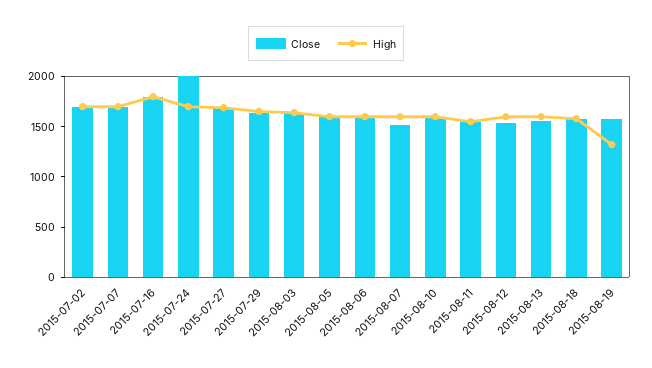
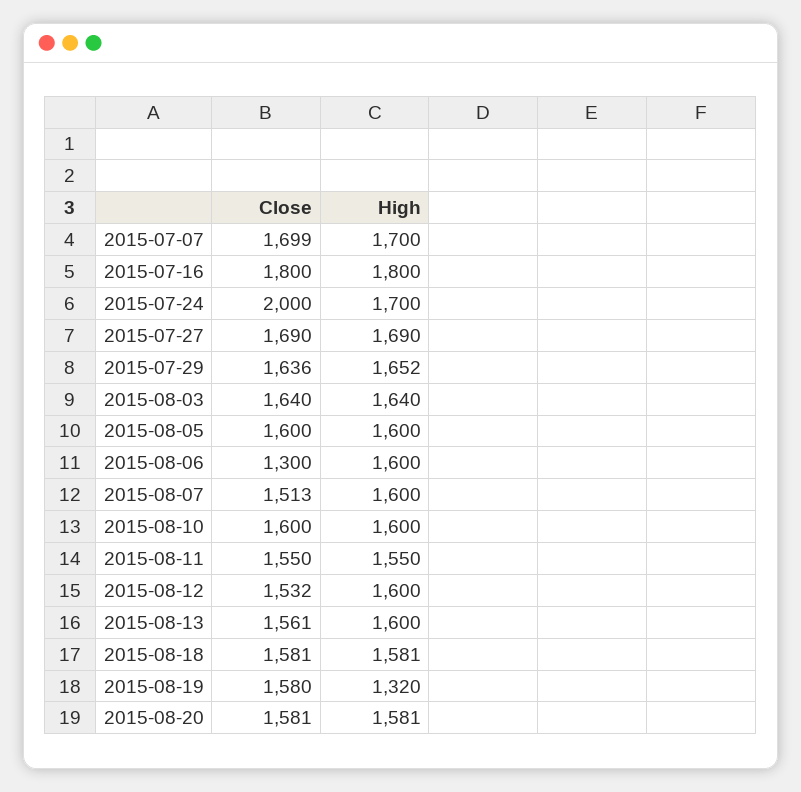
Close, 2015-07-02: 1700 -> none
High, 2015-07-02: 1700 -> none
Close, 2015-08-06: 1600 -> 1300
Close, 2015-08-20: none -> 1581
High, 2015-08-20: none -> 1581

